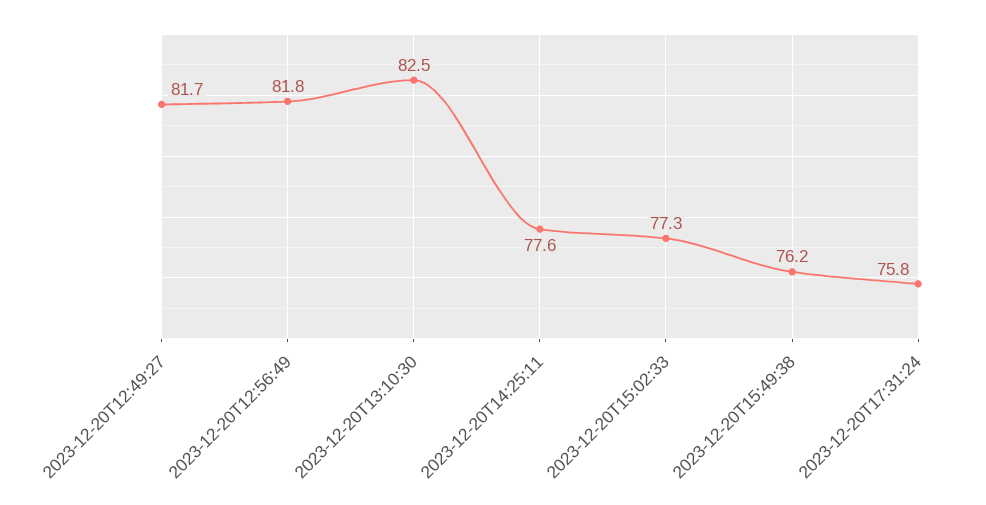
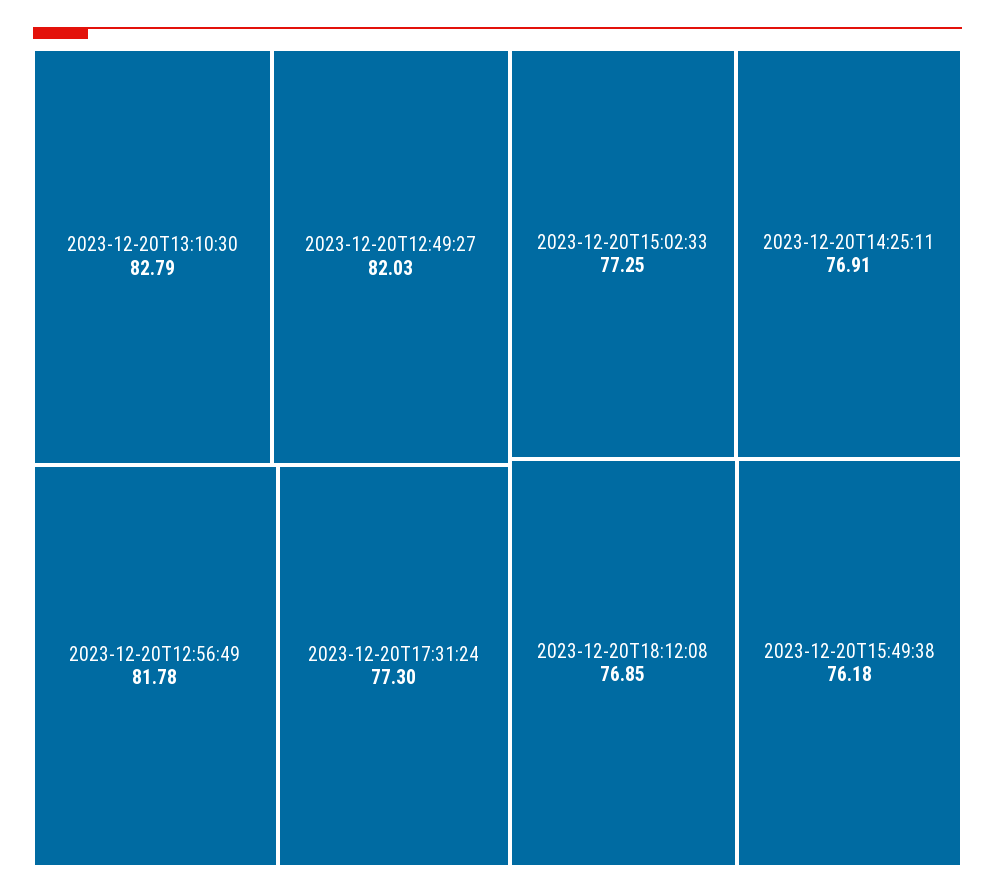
2023-12-20T12:49:27: 81.7 -> 82.03
2023-12-20T13:10:30: 82.5 -> 82.79
2023-12-20T14:25:11: 77.6 -> 76.91
2023-12-20T17:31:24: 75.8 -> 77.3
2023-12-20T18:12:08: none -> 76.85

